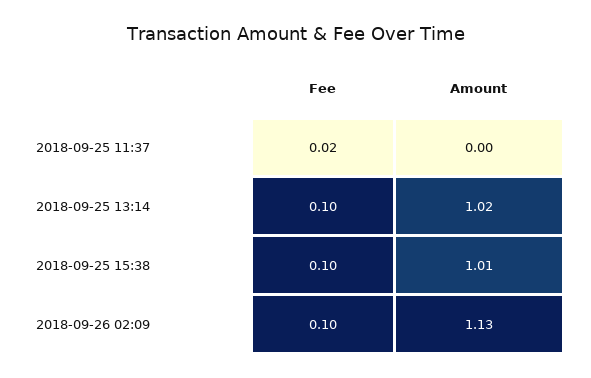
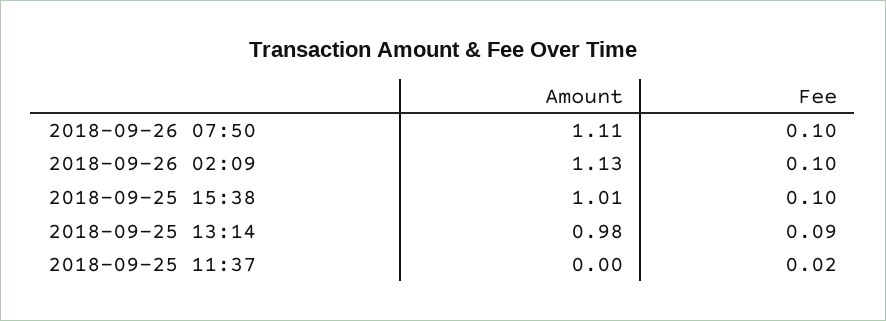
Fee, 2018-09-25 13:14: 0.1 -> 0.09
Amount, 2018-09-25 13:14: 1.02 -> 0.98
Amount, 2018-09-26 07:50: none -> 1.11
Fee, 2018-09-26 07:50: none -> 0.1

